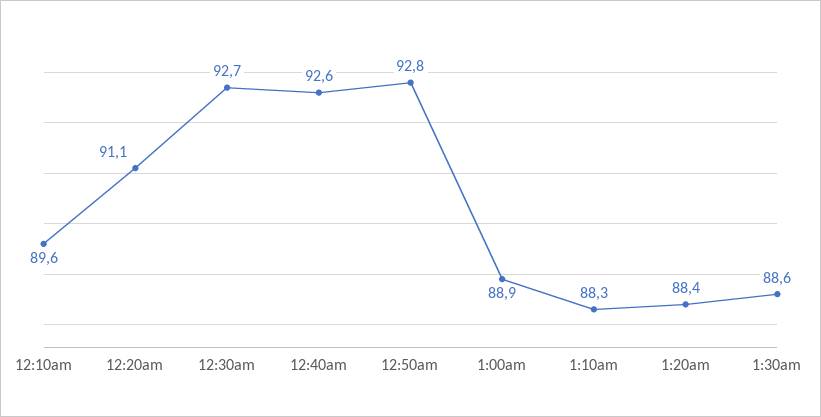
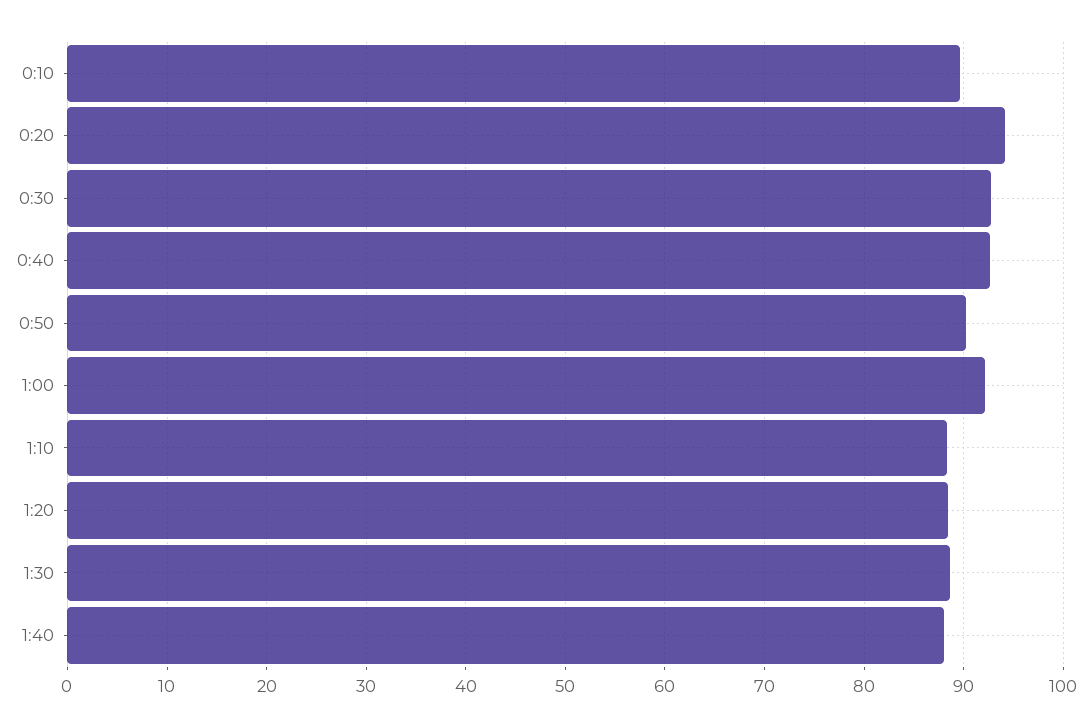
12:20am: 91.1 -> 94
12:50am: 92.8 -> 90
1:00am: 88.9 -> 92
1:40: none -> 88

